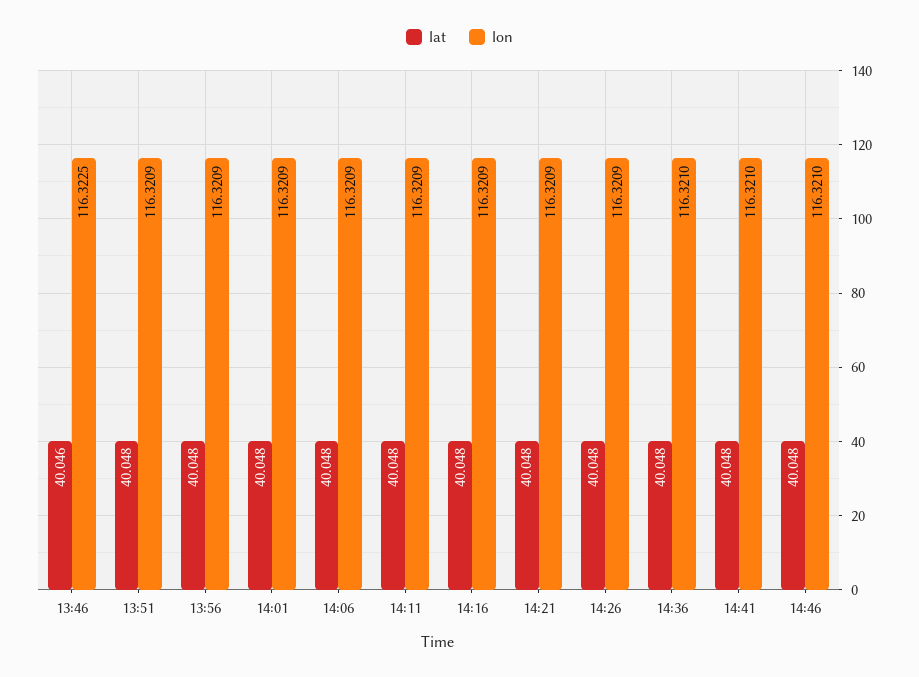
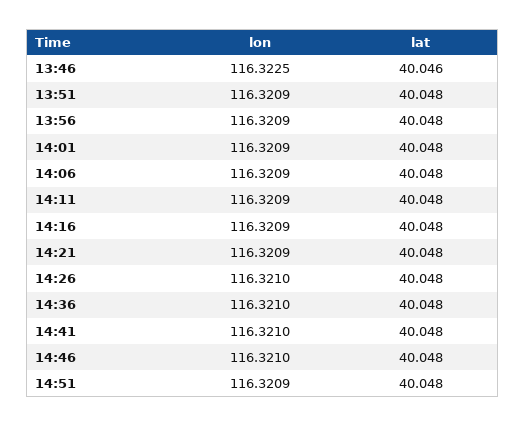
lon, 14:26: 116.3209 -> 116.321
lon, 14:51: none -> 116.3209
lat, 14:51: none -> 40.048

